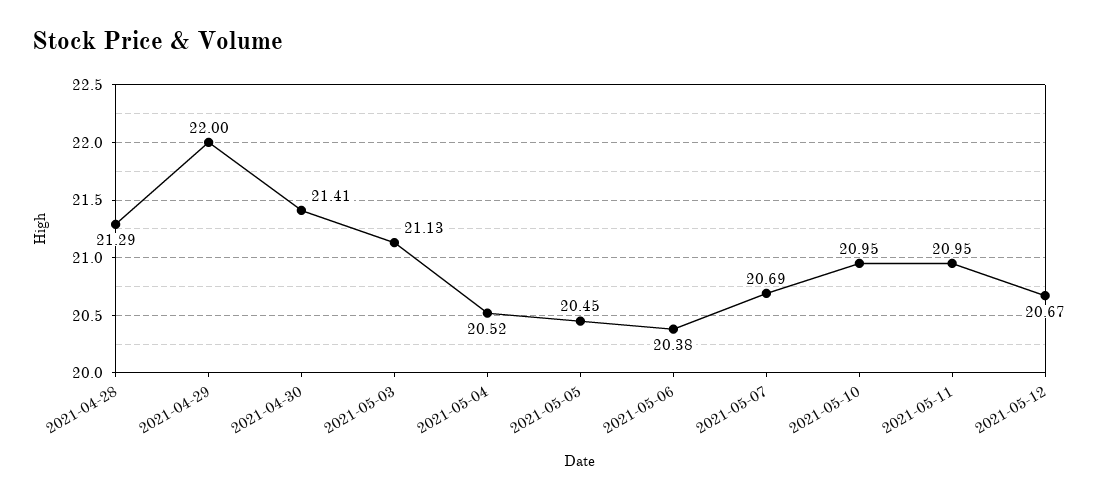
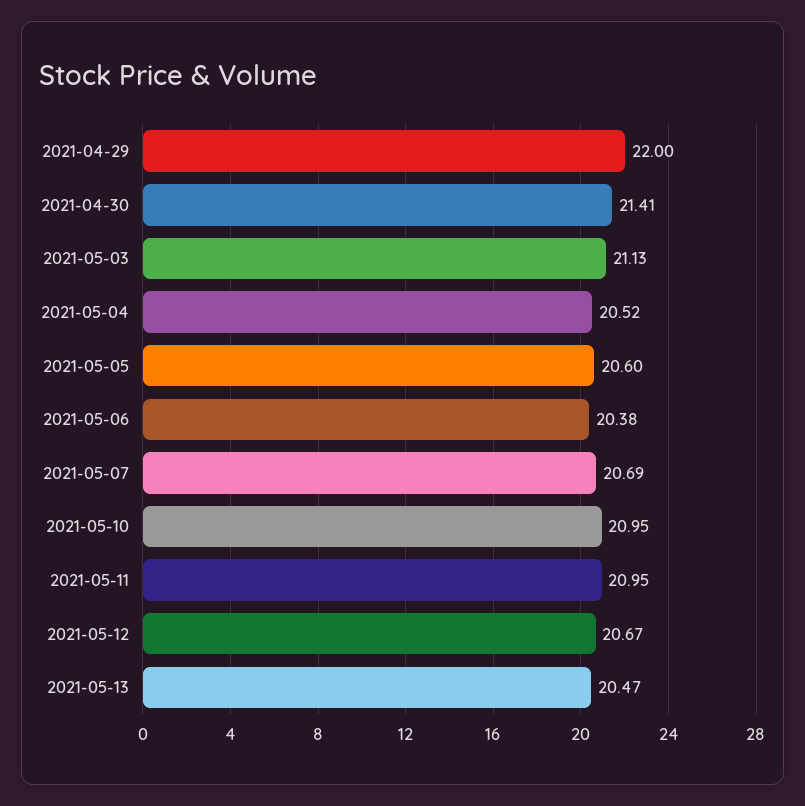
2021-04-28: 21.29 -> none
2021-05-05: 20.45 -> 20.6
2021-05-13: none -> 20.47

